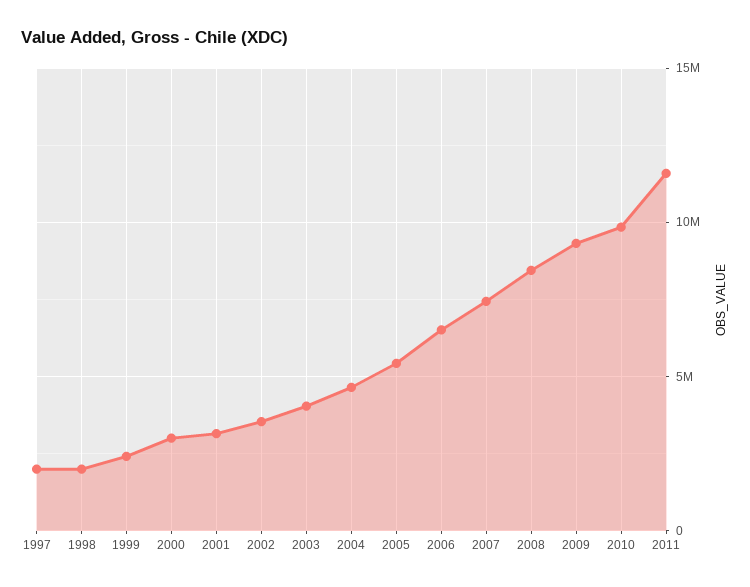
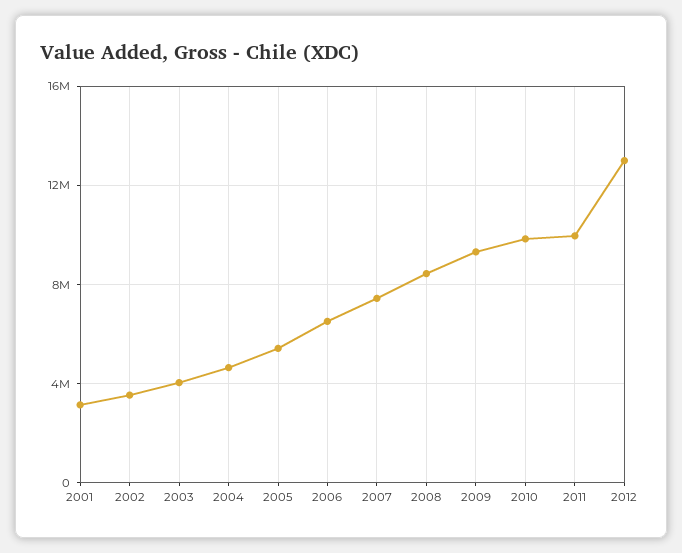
1997: 2000000 -> none
1998: 2000000 -> none
1999: 2500000 -> none
2000: 3000000 -> none
2011: 11500000 -> 10000000
2012: none -> 13000000

